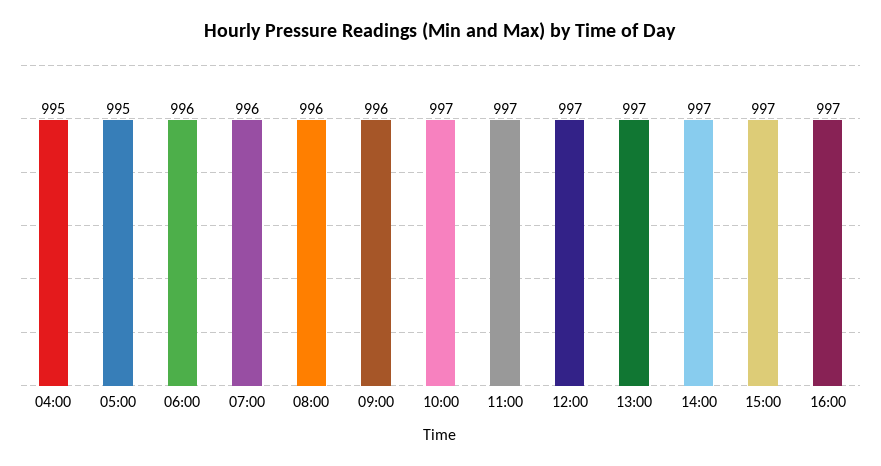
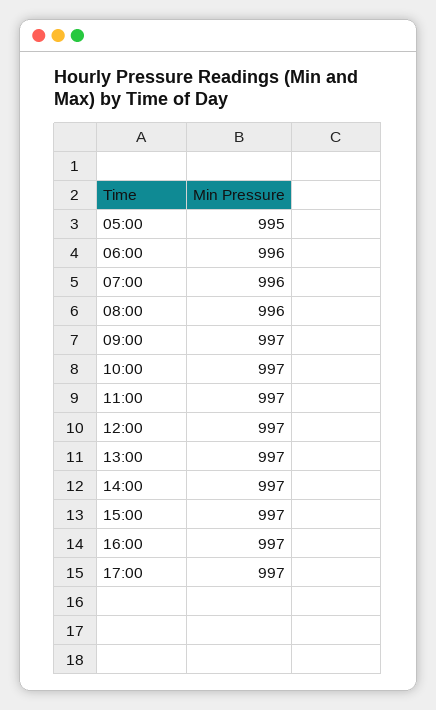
04:00: 995 -> none
09:00: 996 -> 997
17:00: none -> 997

